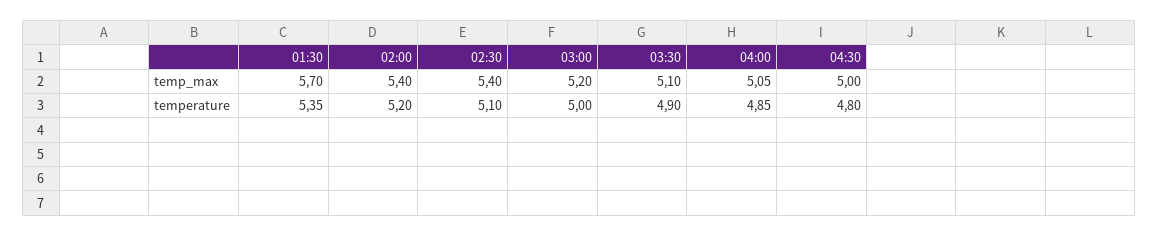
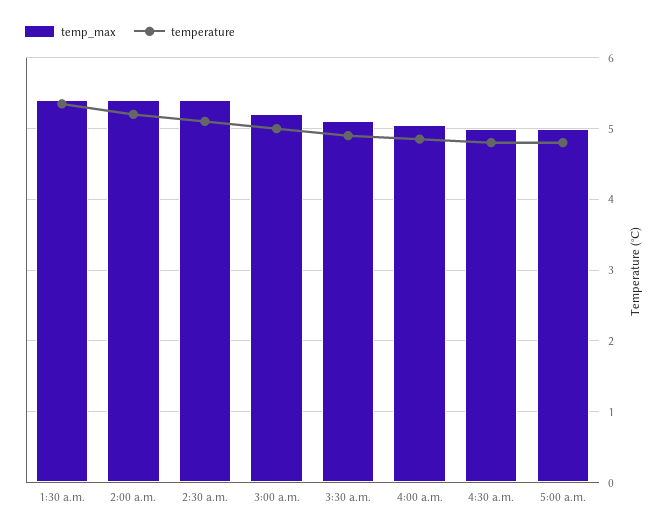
temp_max, 01:30: 5.7 -> 5.4
temp_max, 5:00 a.m.: none -> 5
temperature, 5:00 a.m.: none -> 4.8

